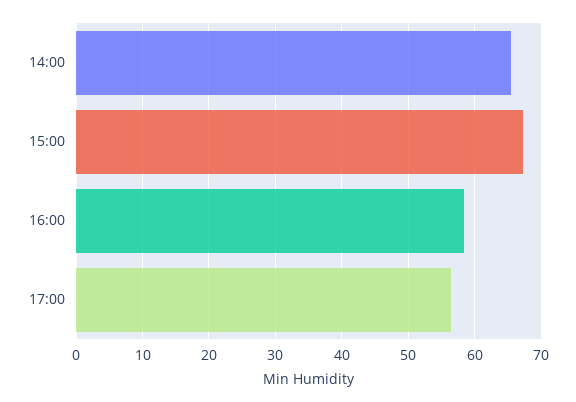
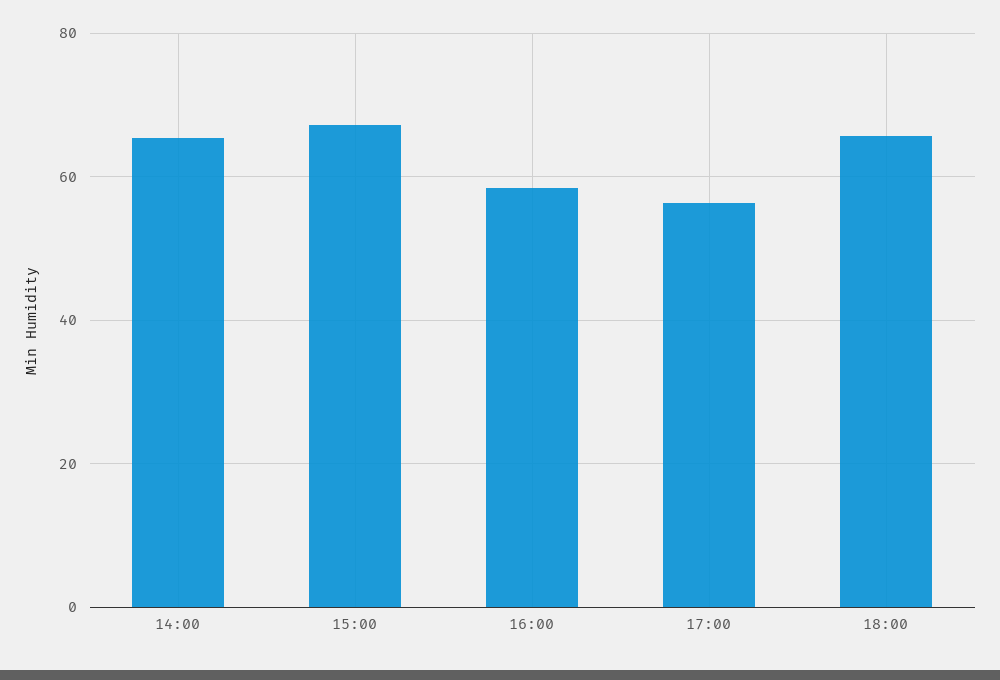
18:00: none -> 66

